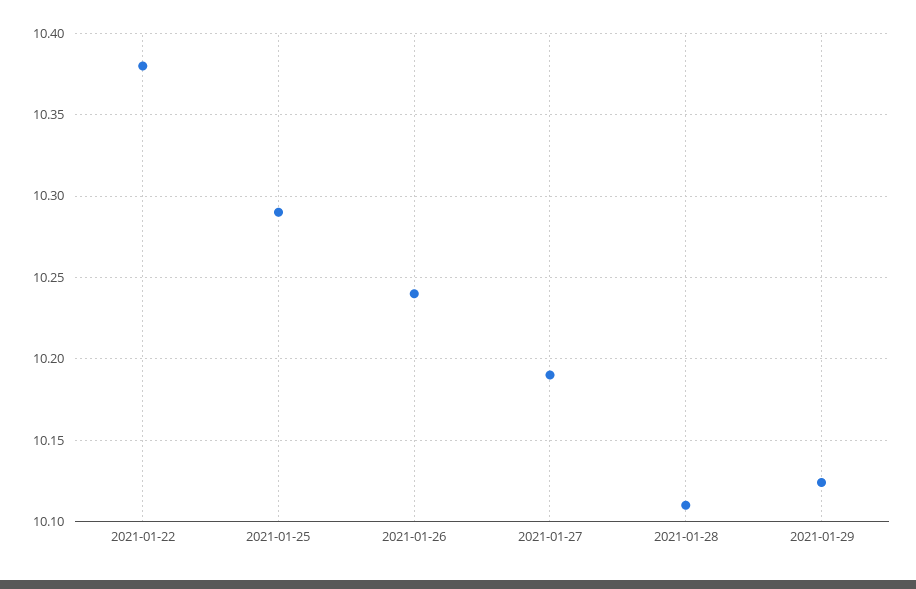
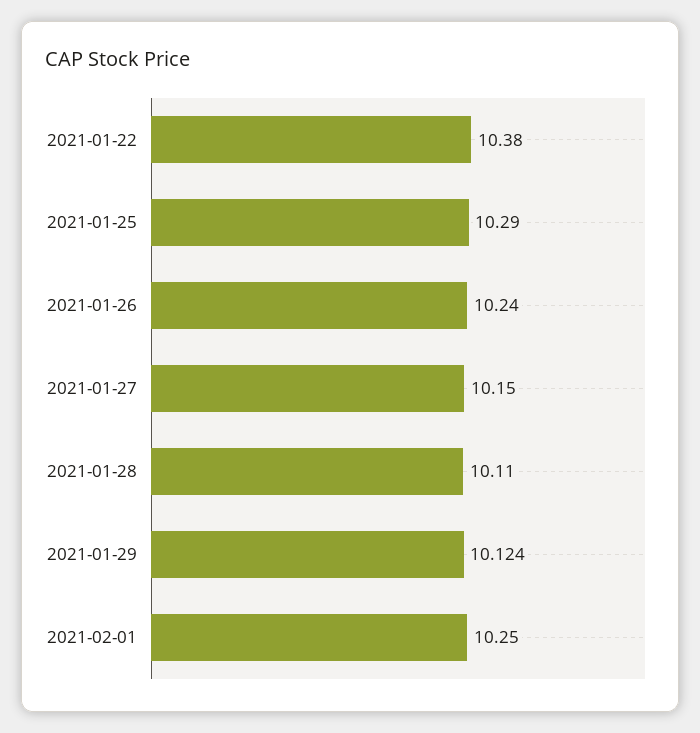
2021-01-27: 10.19 -> 10.15
2021-02-01: none -> 10.25

